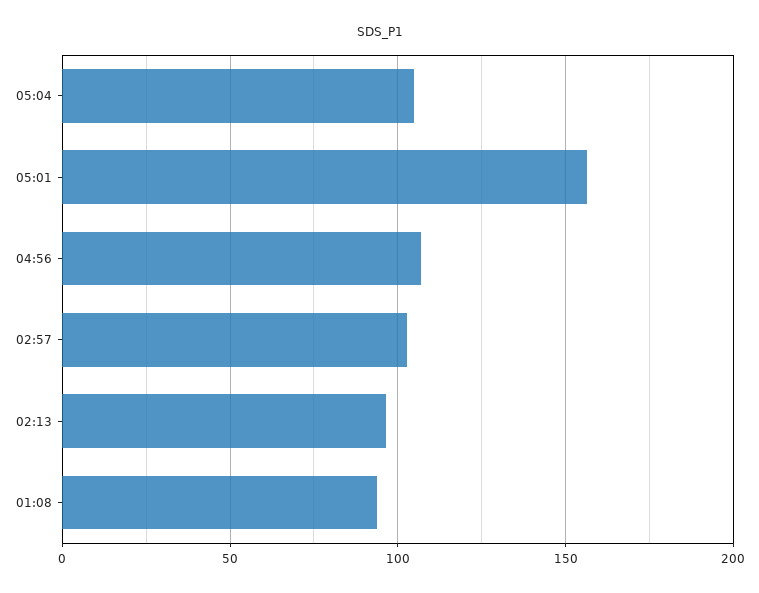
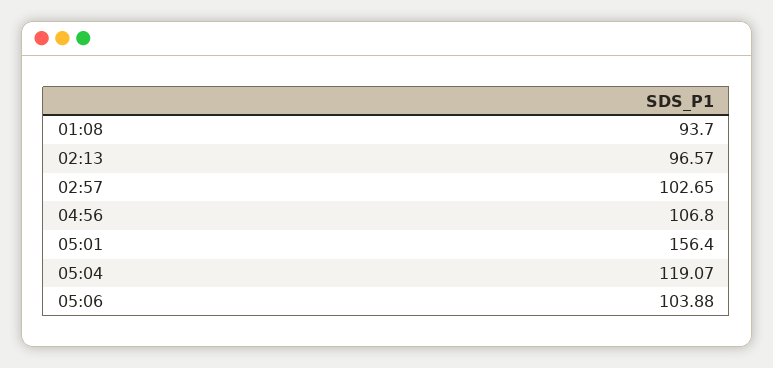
05:04: 105 -> 119.07
05:06: none -> 103.88

